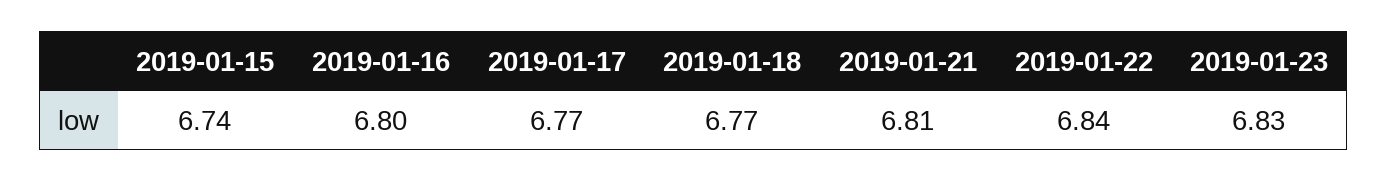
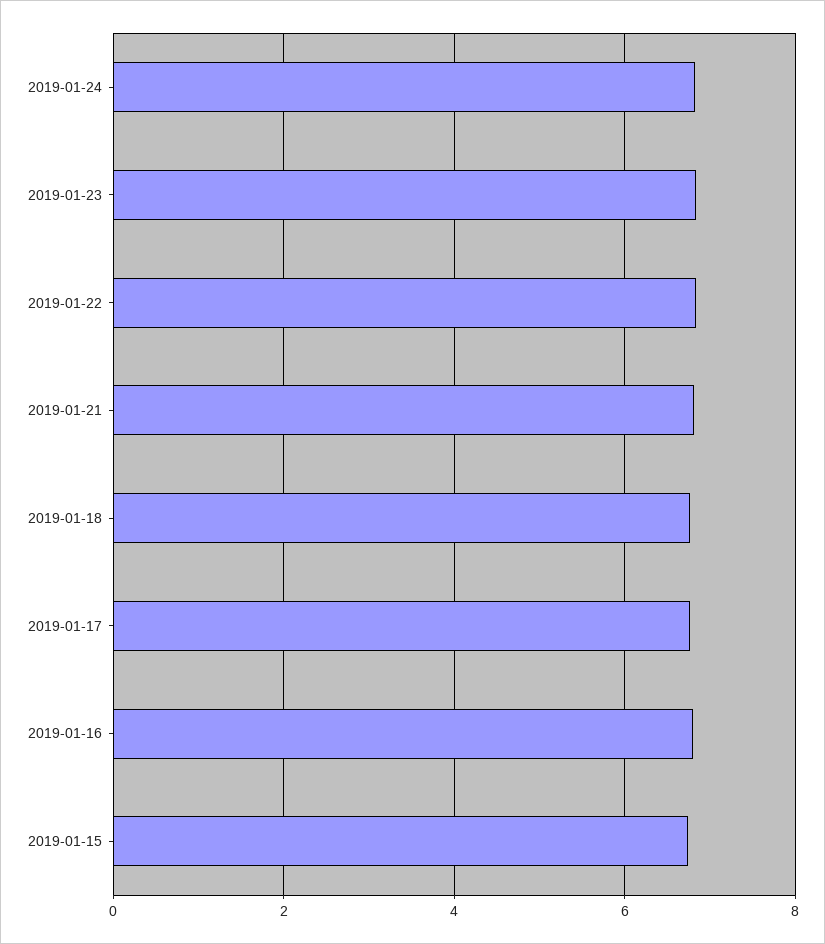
2019-01-24: none -> 6.8

